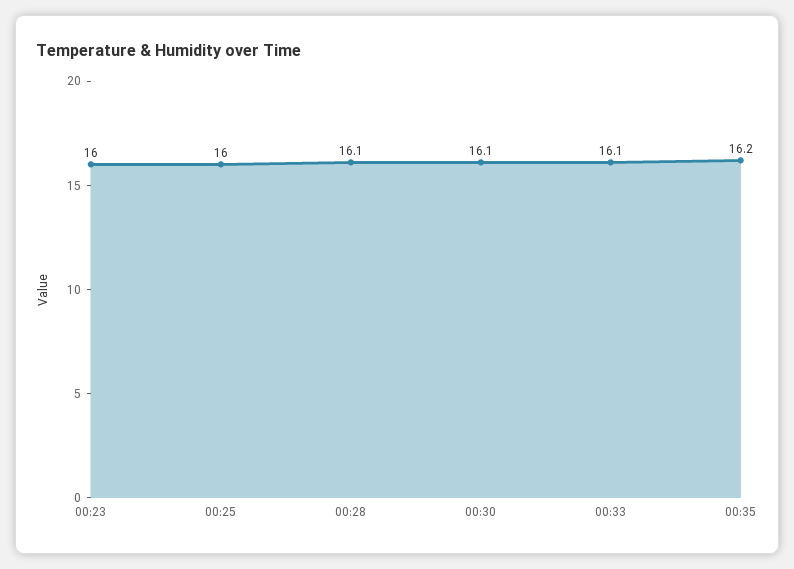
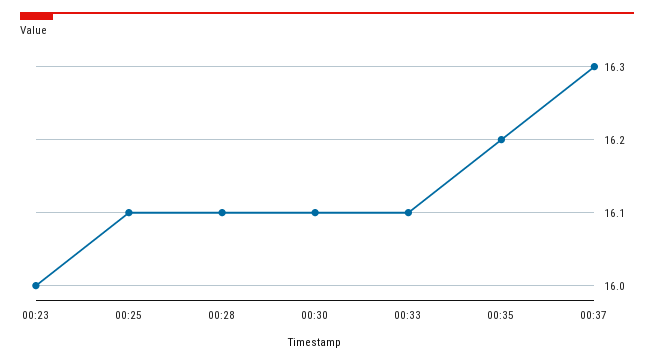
00:25: 16 -> 16.1
00:37: none -> 16.3

